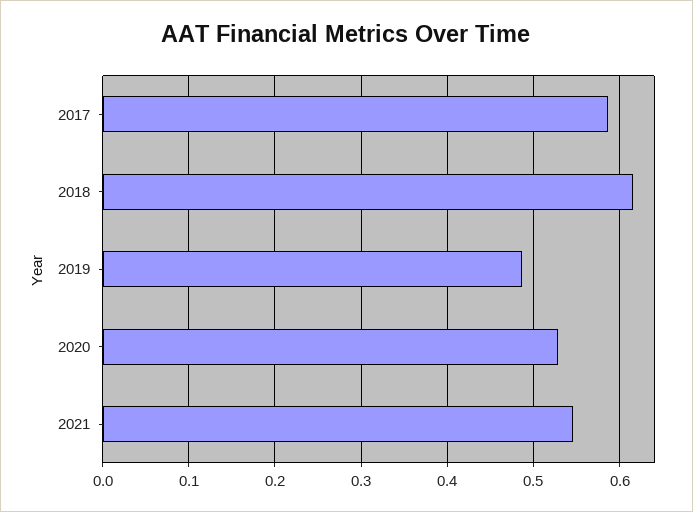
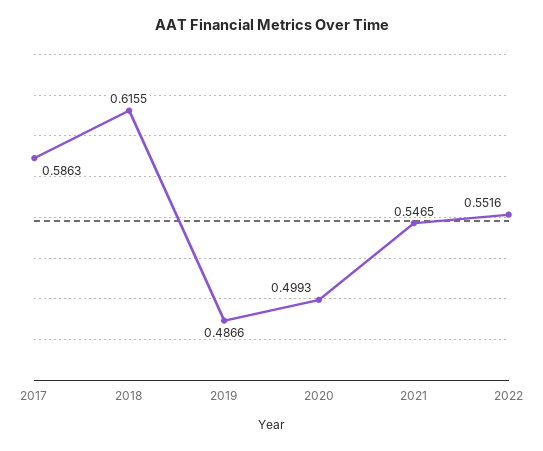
2020: 0.53 -> 0.4993
2022: none -> 0.5516

